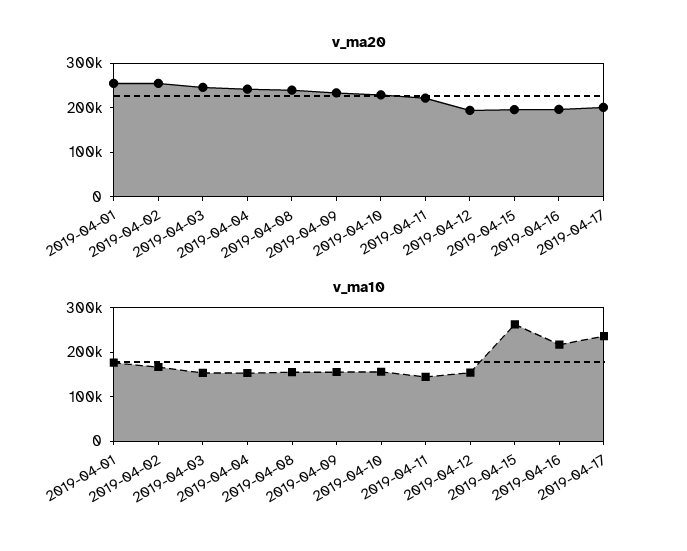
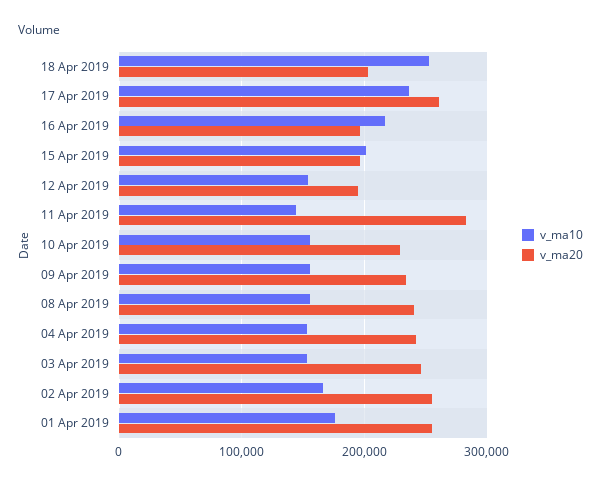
v_ma20, 2019-04-11: 220000 -> 280000
v_ma20, 2019-04-17: 200000 -> 260000
v_ma10, 2019-04-15: 260000 -> 200000
v_ma10, 18 Apr 2019: none -> 250000
v_ma20, 18 Apr 2019: none -> 200000

